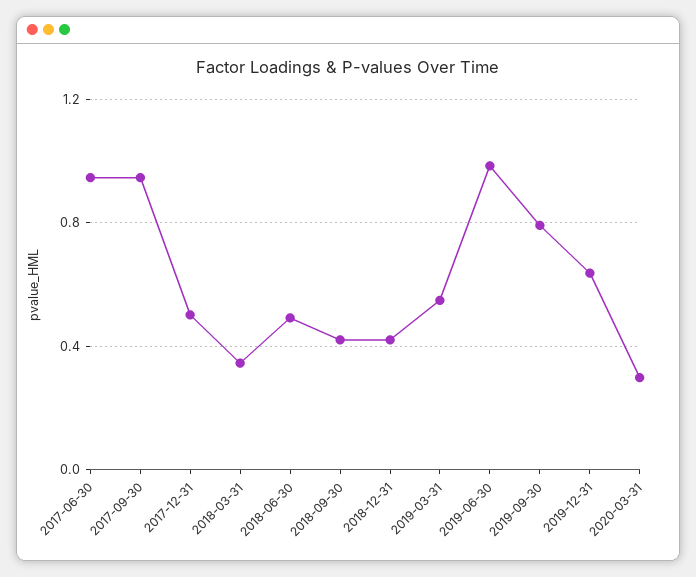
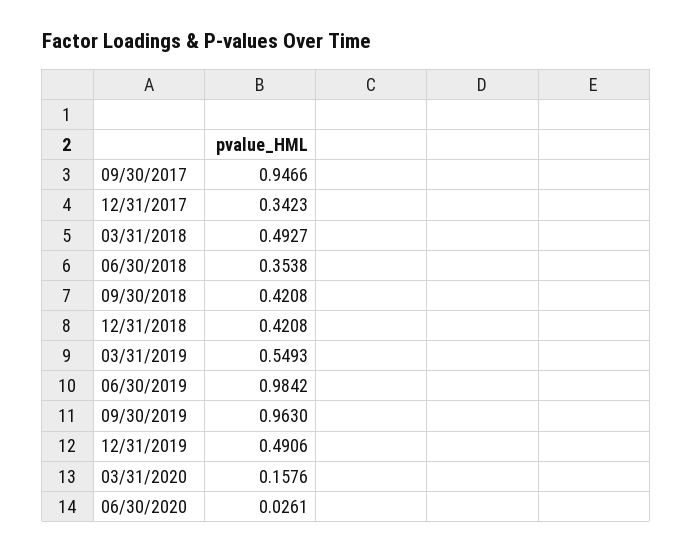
2017-06-30: 0.95 -> none
2017-12-31: 0.5 -> 0.3423
2018-03-31: 0.35 -> 0.4927
2018-06-30: 0.5 -> 0.3538
2019-09-30: 0.8 -> 0.963
2019-12-31: 0.65 -> 0.4906
2020-03-31: 0.3 -> 0.1576
06/30/2020: none -> 0.0261

